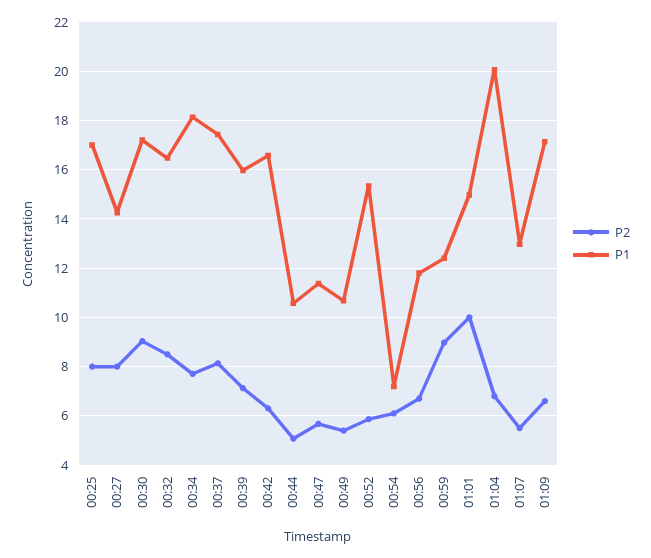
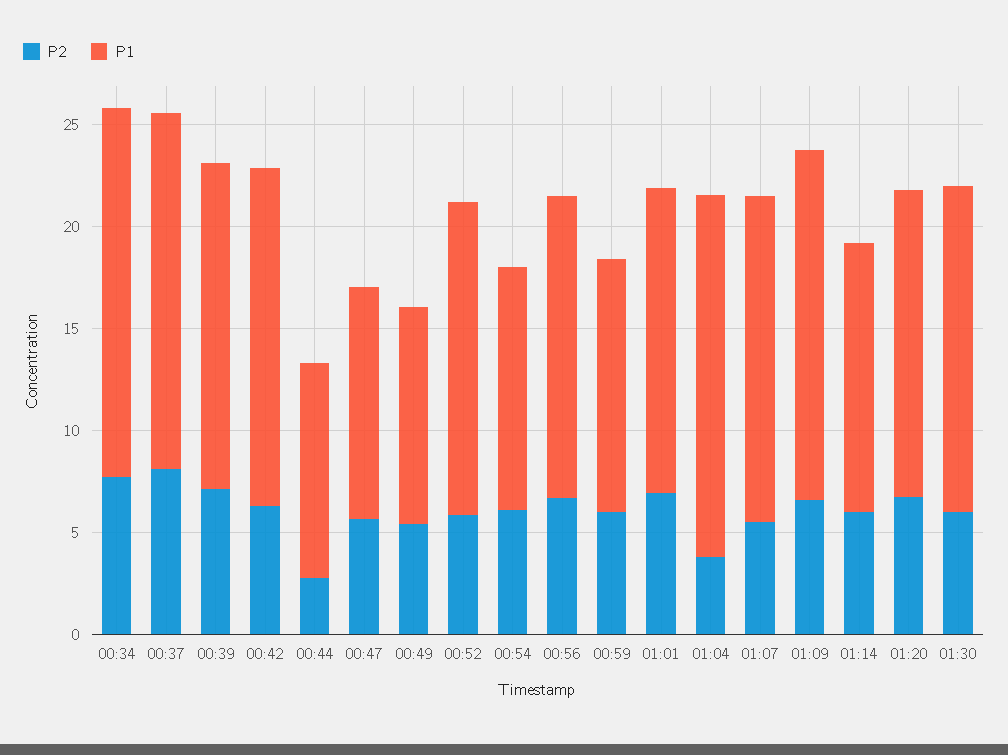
P2, 00:25: 8 -> none
P1, 00:25: 17 -> none
P2, 00:27: 8 -> none
P1, 00:27: 14.25 -> none
P2, 00:30: 9 -> none
P1, 00:30: 17.25 -> none
P2, 00:32: 8.5 -> none
P1, 00:32: 16.5 -> none
P2, 00:44: 5 -> 3
P1, 00:54: 7.25 -> 12
P1, 00:56: 11.75 -> 15
P2, 00:59: 9 -> 6
P2, 01:01: 10 -> 7
P2, 01:04: 6.75 -> 4
P1, 01:04: 20 -> 18
P1, 01:07: 13 -> 16
P2, 01:14: none -> 6
P1, 01:14: none -> 13
P2, 01:20: none -> 7
P1, 01:20: none -> 15
P2, 01:30: none -> 6
P1, 01:30: none -> 16

